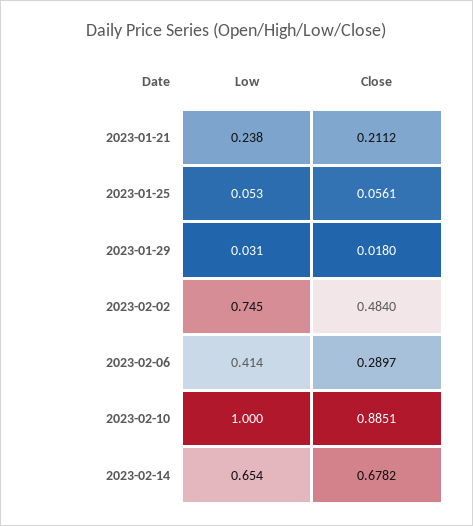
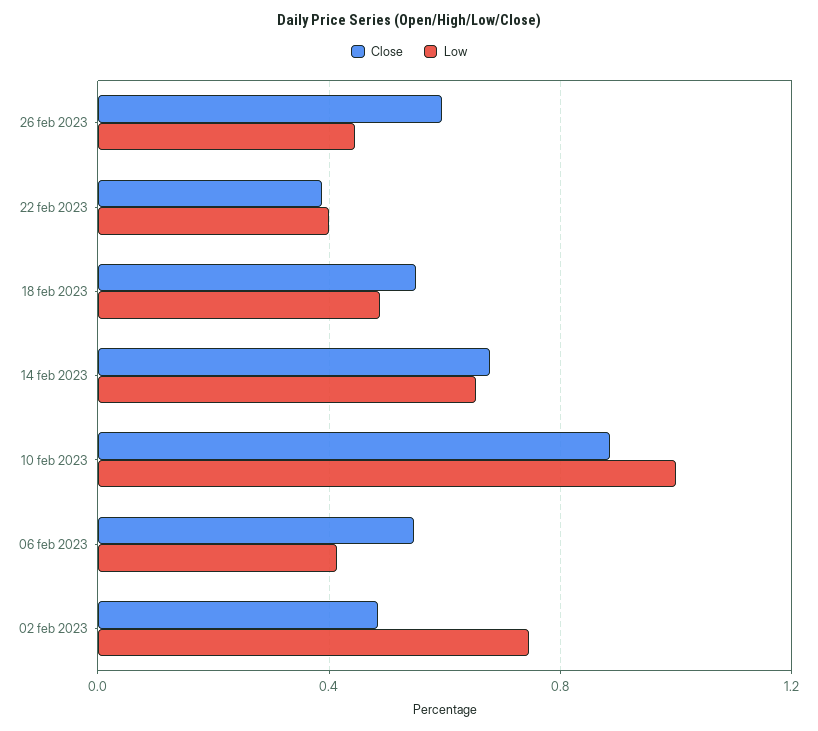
Low, 2023-01-21: 0.238 -> none
Close, 2023-01-21: 0.2112 -> none
Low, 2023-01-25: 0.053 -> none
Close, 2023-01-25: 0.0561 -> none
Low, 2023-01-29: 0.031 -> none
Close, 2023-01-29: 0.018 -> none
Close, 2023-02-06: 0.2897 -> 0.55
Close, 26 feb 2023: none -> 0.6
Low, 26 feb 2023: none -> 0.45
Close, 22 feb 2023: none -> 0.4
Low, 22 feb 2023: none -> 0.4
Close, 18 feb 2023: none -> 0.55
Low, 18 feb 2023: none -> 0.5

